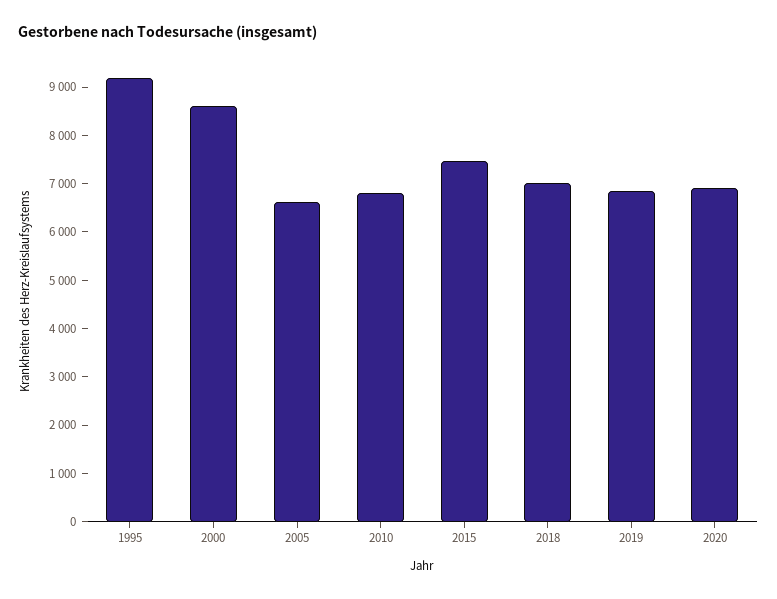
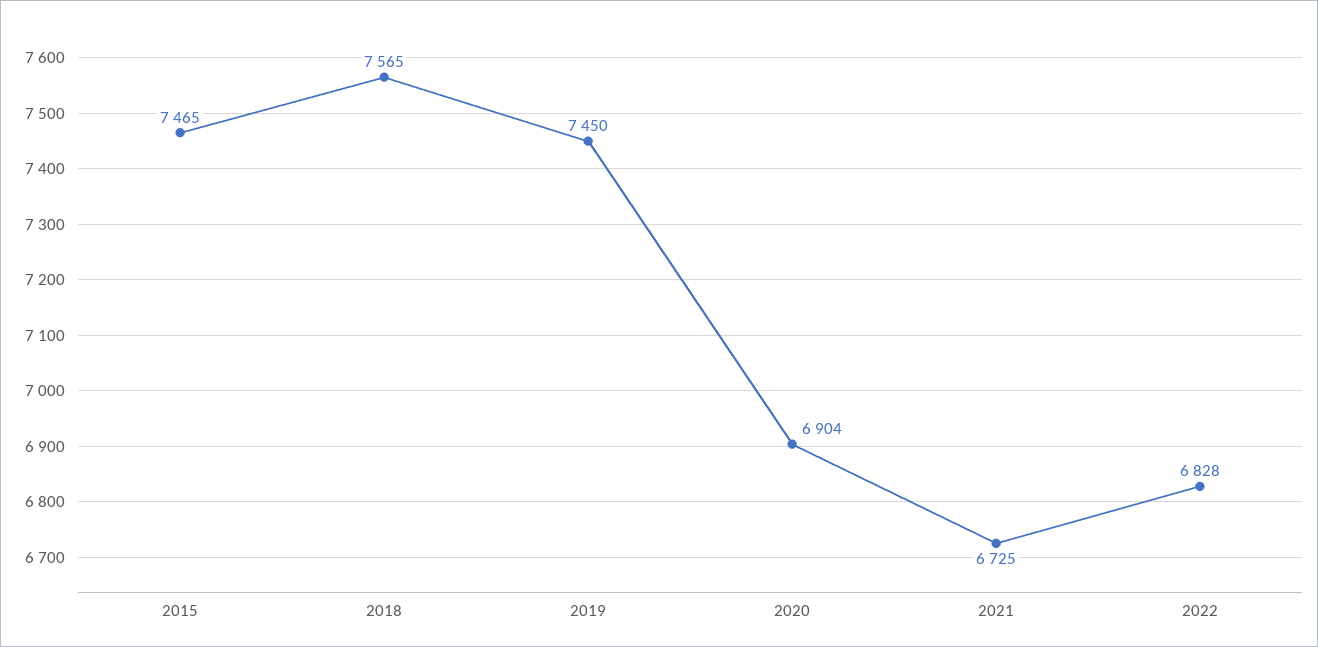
1995: 9200 -> none
2000: 8600 -> none
2005: 6600 -> none
2010: 6800 -> none
2018: 7000 -> 7565
2019: 6800 -> 7450
2021: none -> 6725
2022: none -> 6828

